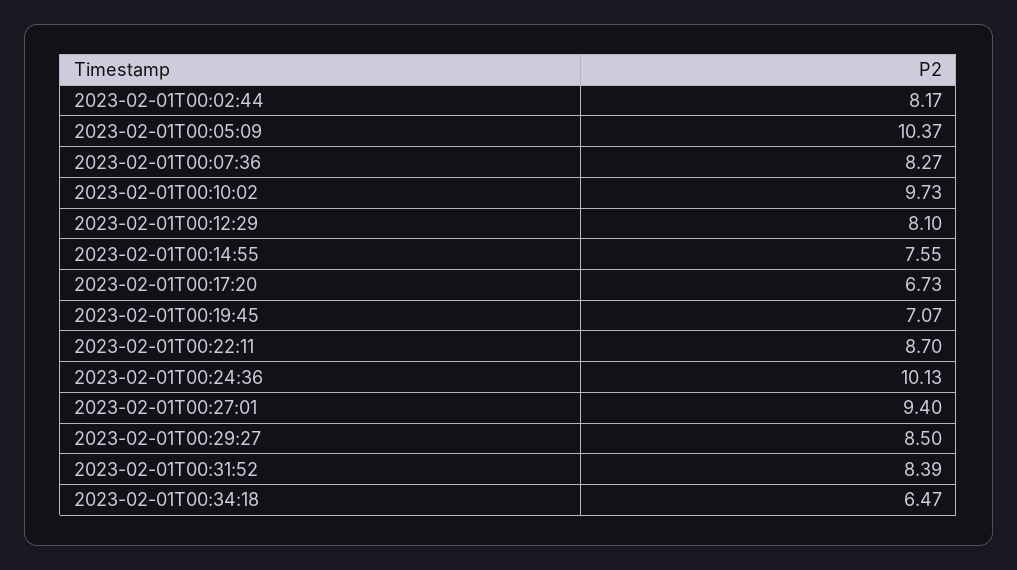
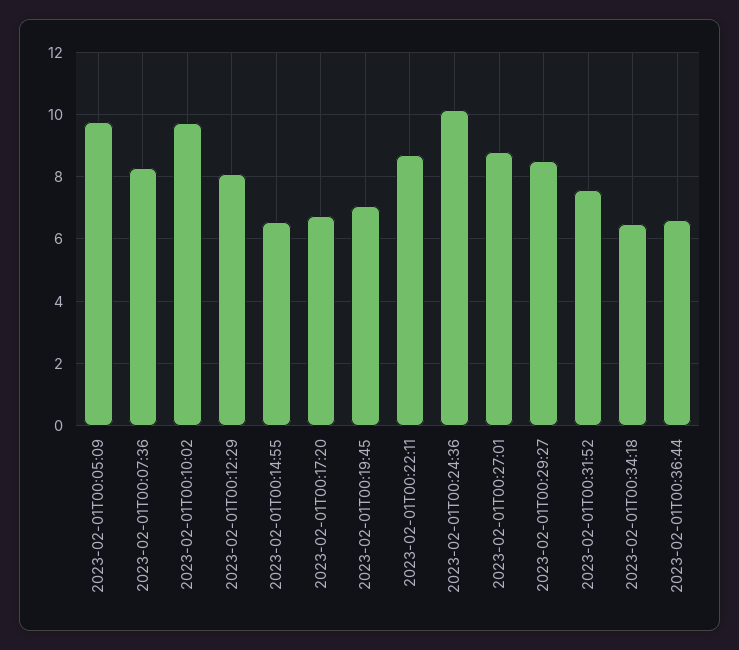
2023-02-01T00:02:44: 8.17 -> none
2023-02-01T00:05:09: 10.37 -> 9.8
2023-02-01T00:14:55: 7.55 -> 6.6
2023-02-01T00:27:01: 9.4 -> 8.8
2023-02-01T00:31:52: 8.39 -> 7.6
2023-02-01T00:36:44: none -> 6.6

